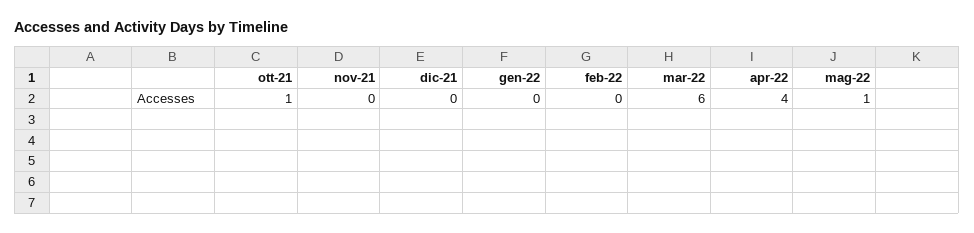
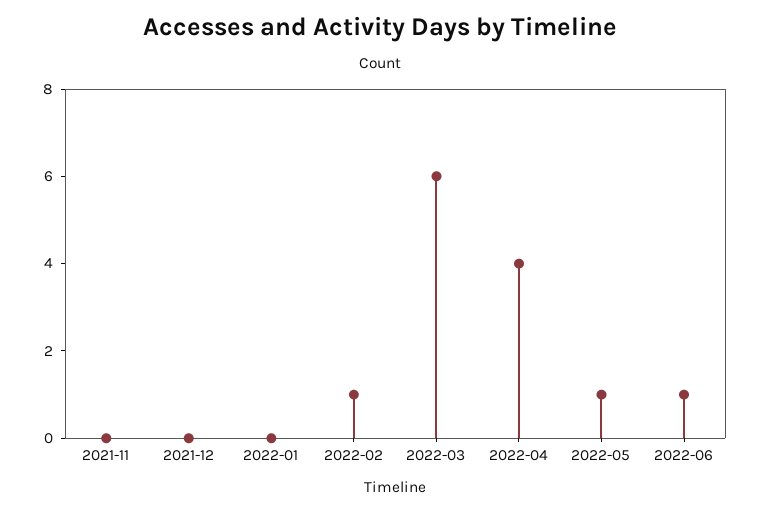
ott-21: 1 -> none
feb-22: 0 -> 1
2022-06: none -> 1

